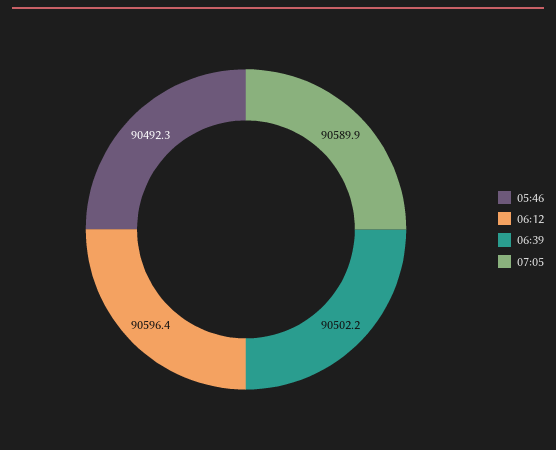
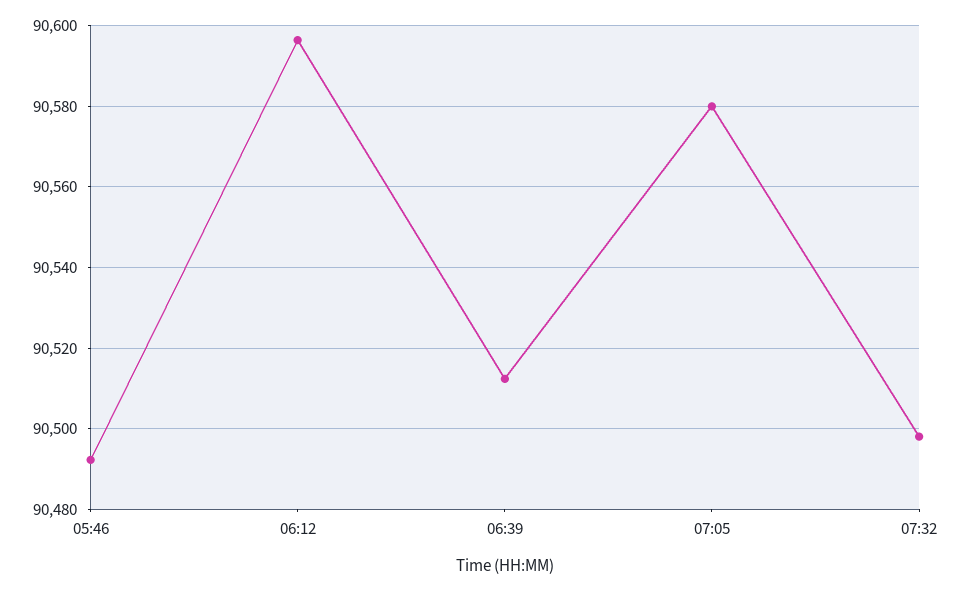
06:39: 90502.2 -> 90512
07:05: 90589.9 -> 90580
07:32: none -> 90498

